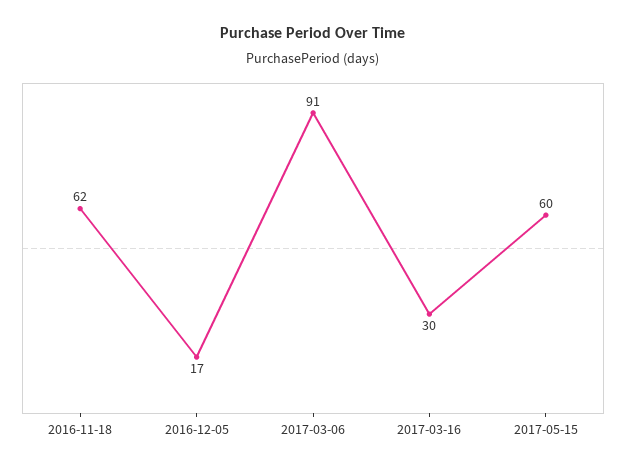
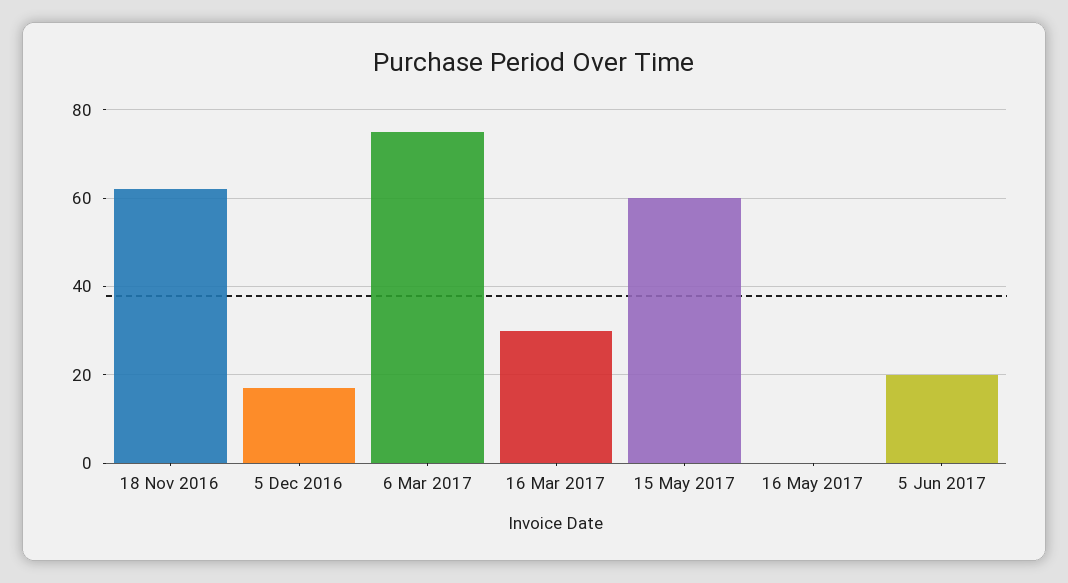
2017-03-06: 91 -> 75
16 May 2017: none -> 0
5 Jun 2017: none -> 20

